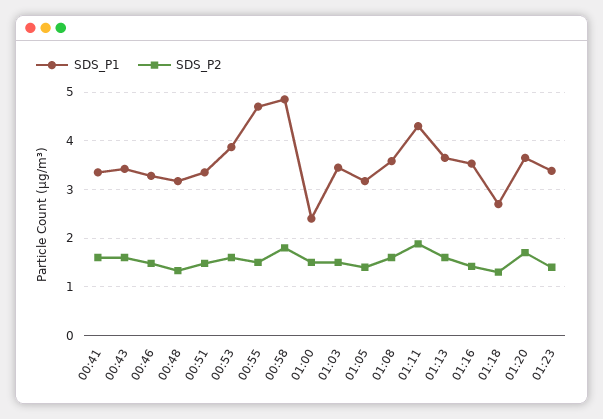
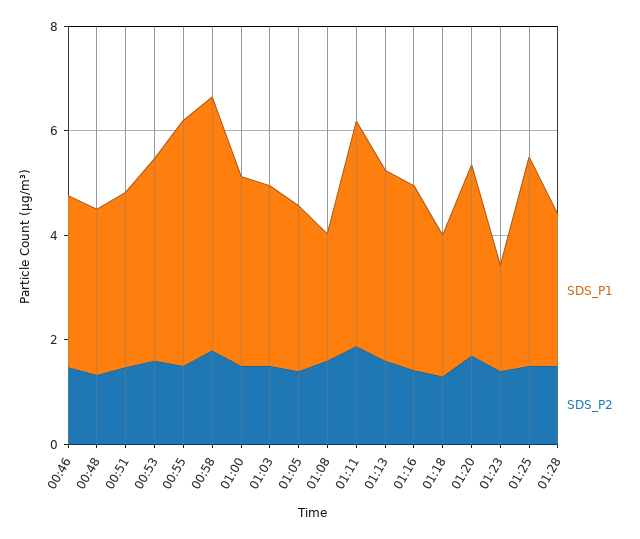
SDS_P1, 00:41: 3.4 -> none
SDS_P2, 00:41: 1.6 -> none
SDS_P1, 00:43: 3.4 -> none
SDS_P2, 00:43: 1.6 -> none
SDS_P1, 01:00: 2.4 -> 3.5
SDS_P1, 01:08: 3.6 -> 2.5
SDS_P1, 01:23: 3.4 -> 2
SDS_P1, 01:25: none -> 4
SDS_P2, 01:25: none -> 1.5
SDS_P1, 01:28: none -> 3
SDS_P2, 01:28: none -> 1.5

